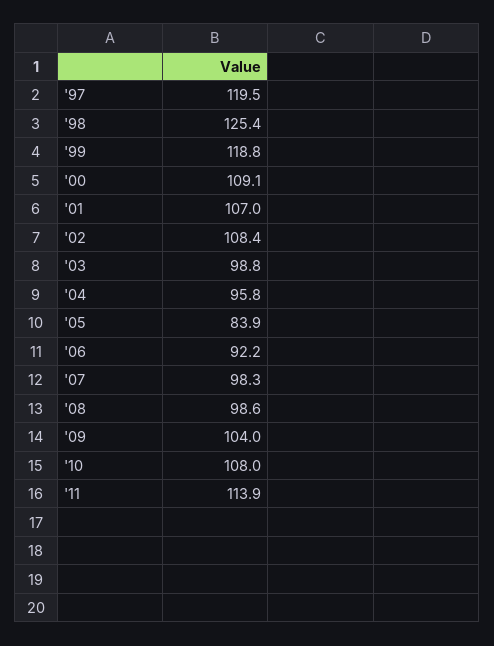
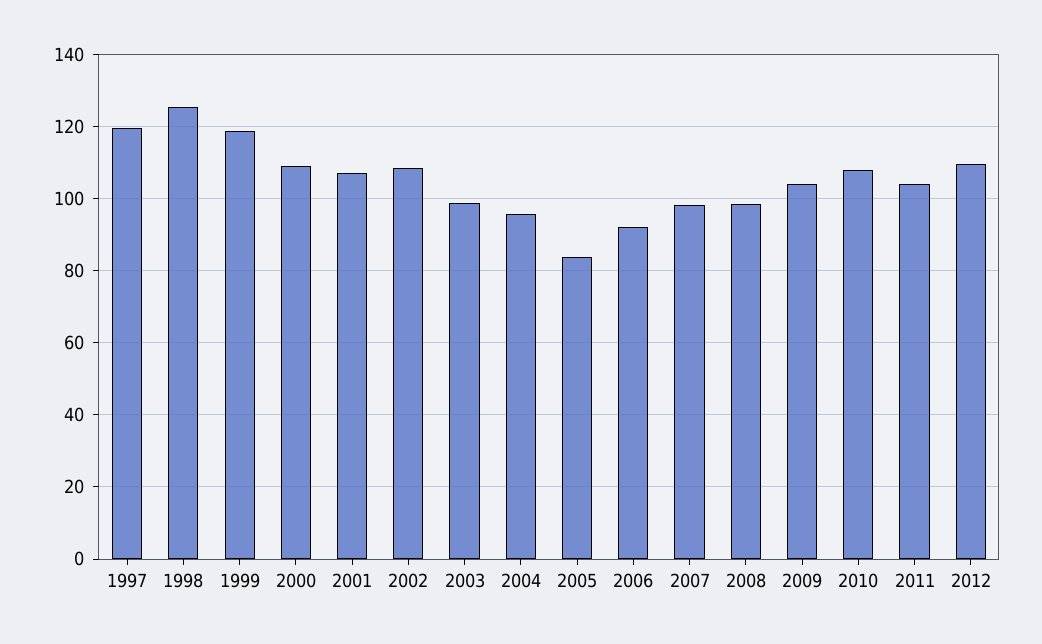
'11: 113.9 -> 104
2012: none -> 110

